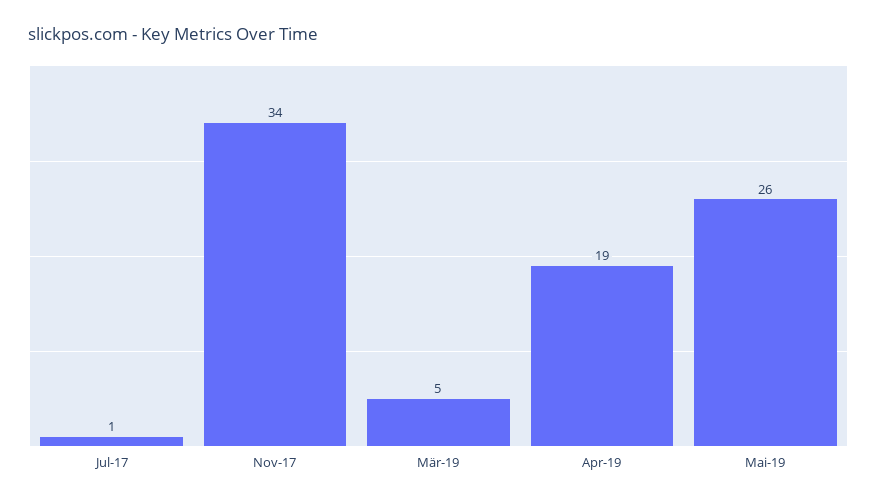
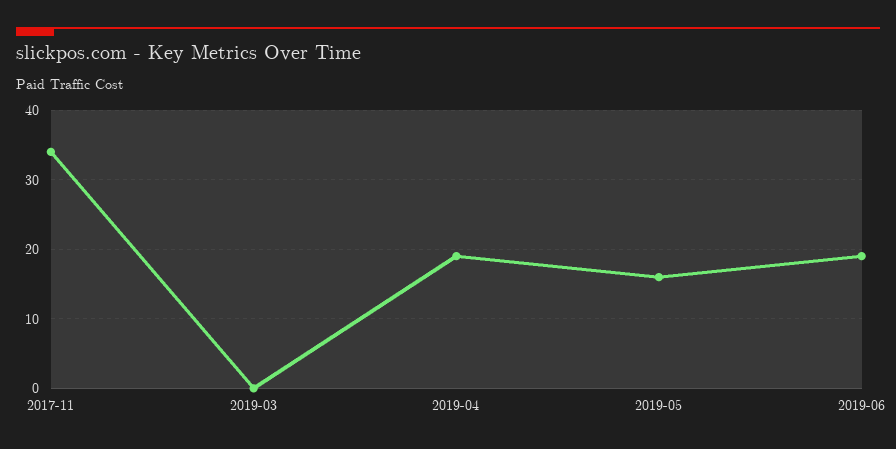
Jul-17: 1 -> none
Mär-19: 5 -> 0
Mai-19: 26 -> 16
2019-06: none -> 19

